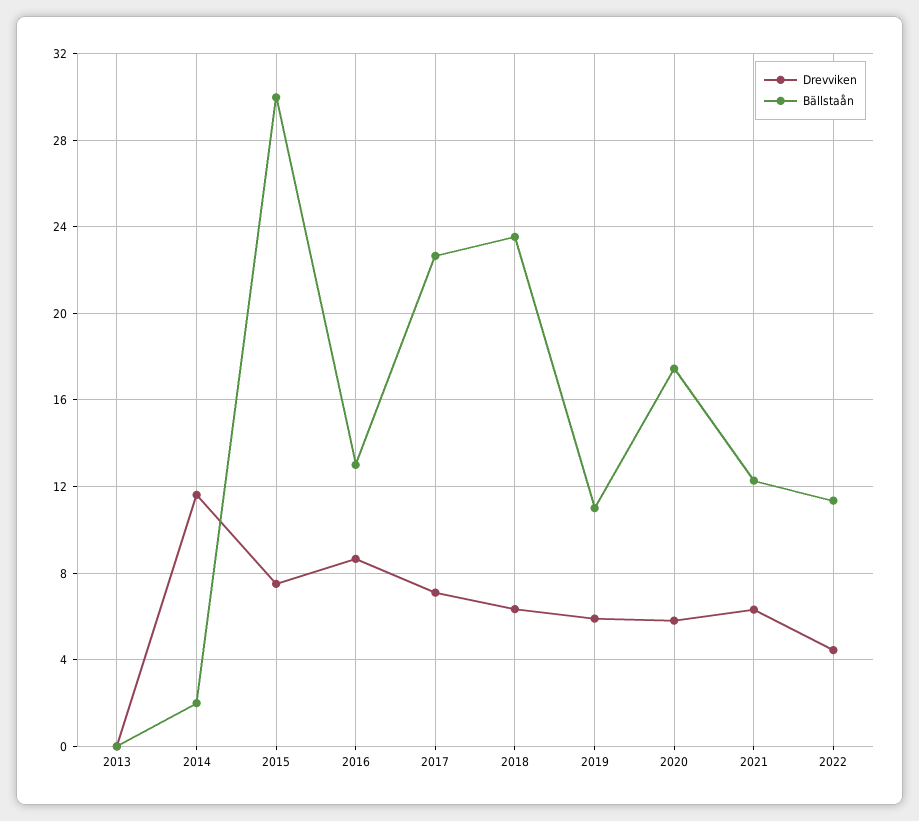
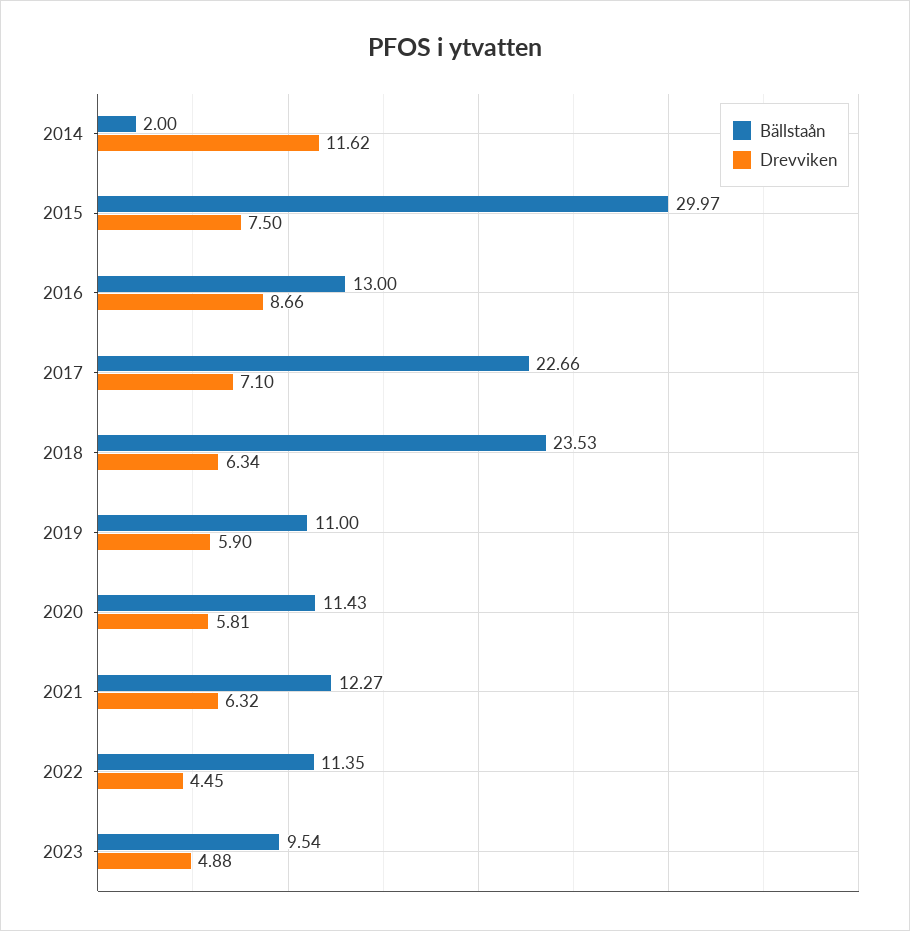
Drevviken, 2013: 0 -> none
Bällstaån, 2013: 0 -> none
Bällstaån, 2020: 17.5 -> 11.43
Bällstaån, 2023: none -> 9.54
Drevviken, 2023: none -> 4.88

